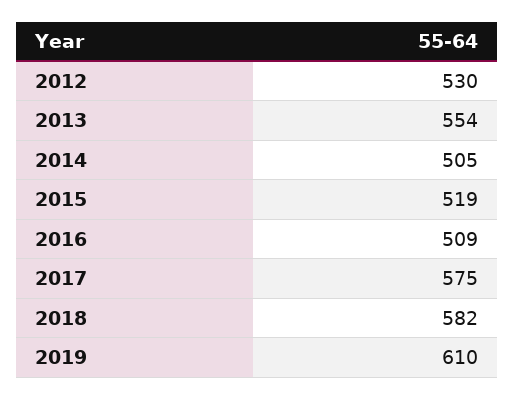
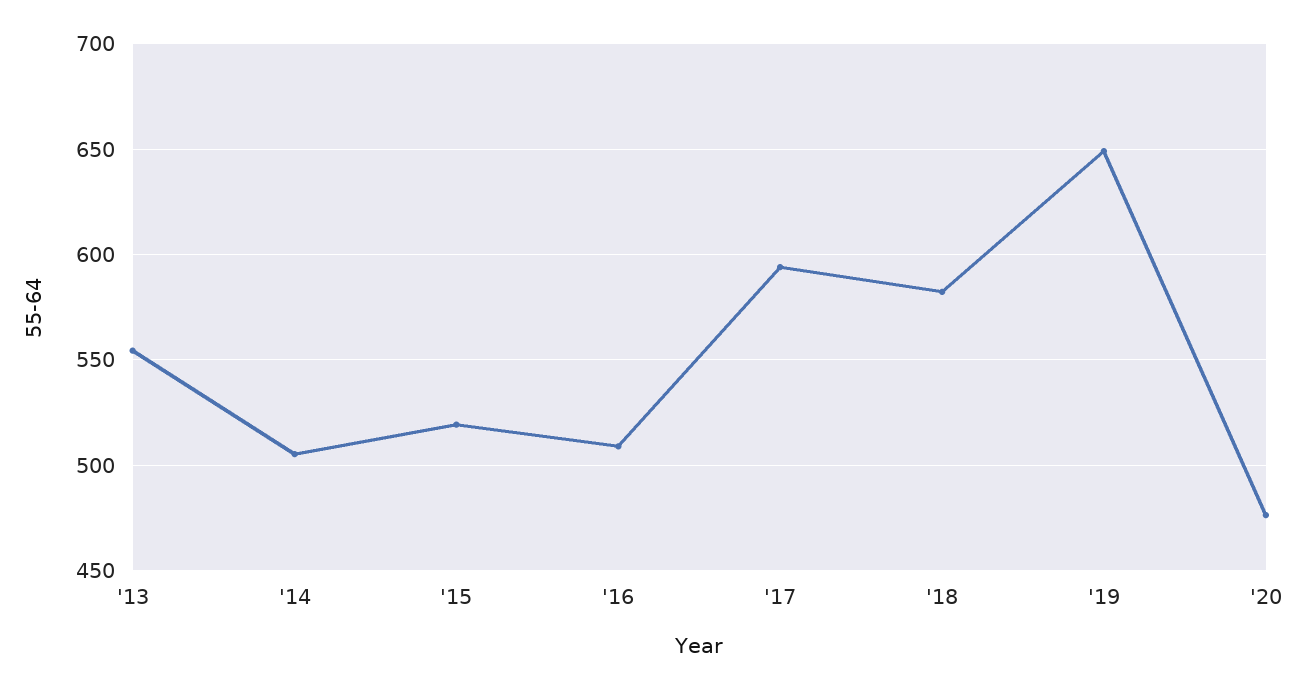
2012: 530 -> none
2017: 575 -> 595
2019: 610 -> 650
'20: none -> 475

